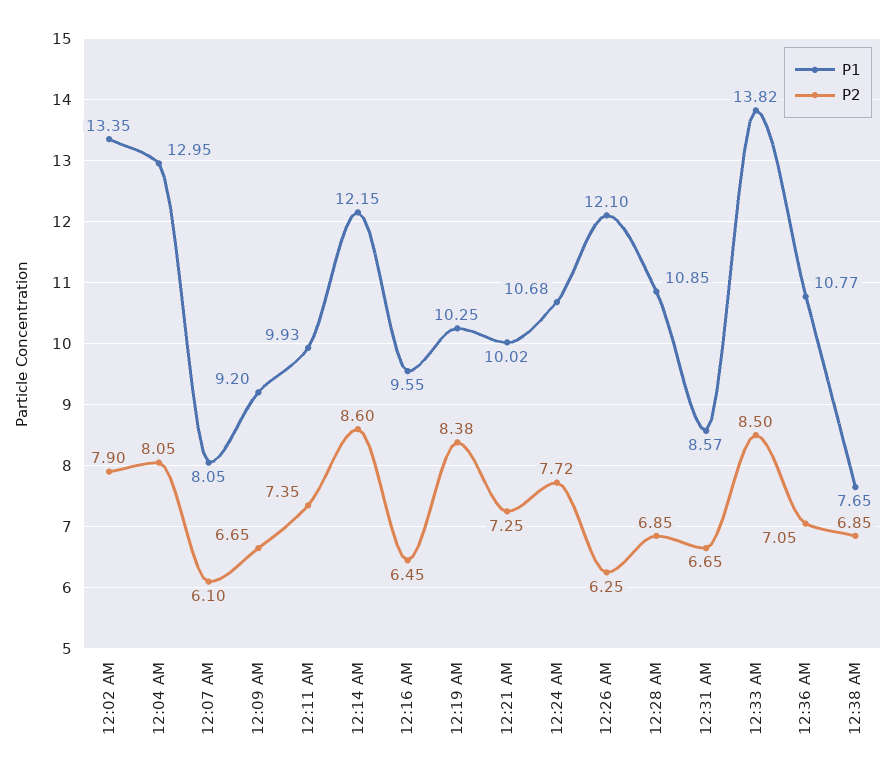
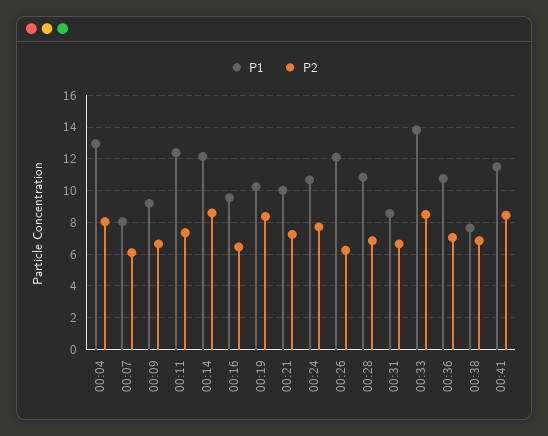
P1, 12:02 AM: 13.35 -> none
P2, 12:02 AM: 7.9 -> none
P1, 12:11 AM: 9.93 -> 12.5
P1, 00:41: none -> 11.5
P2, 00:41: none -> 8.5

